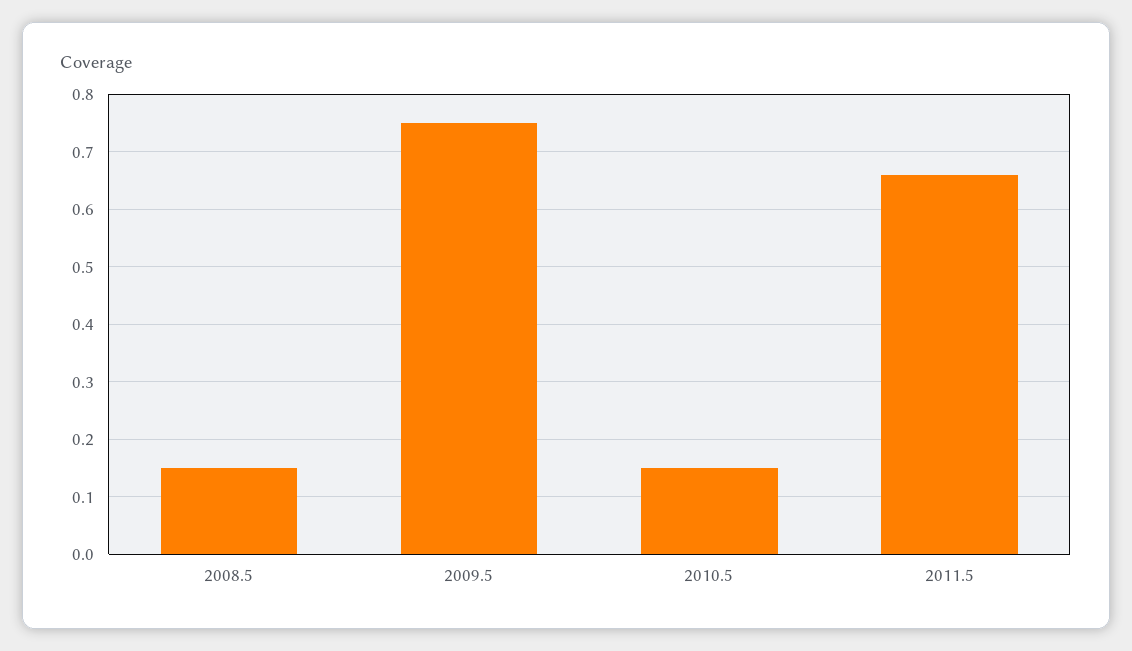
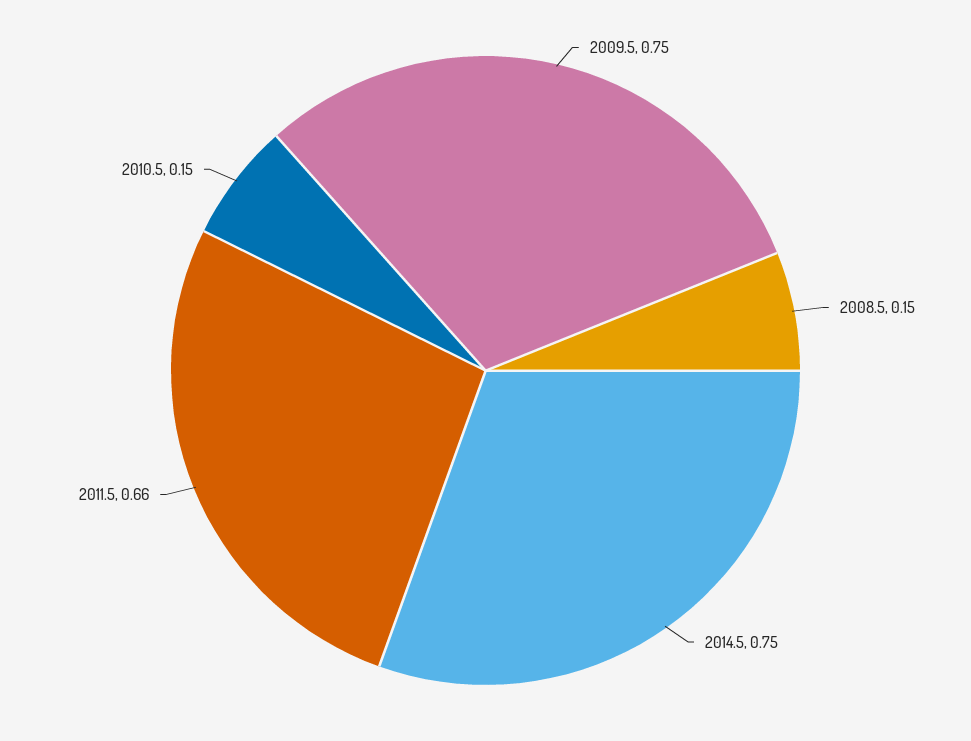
2014.5: none -> 0.75

